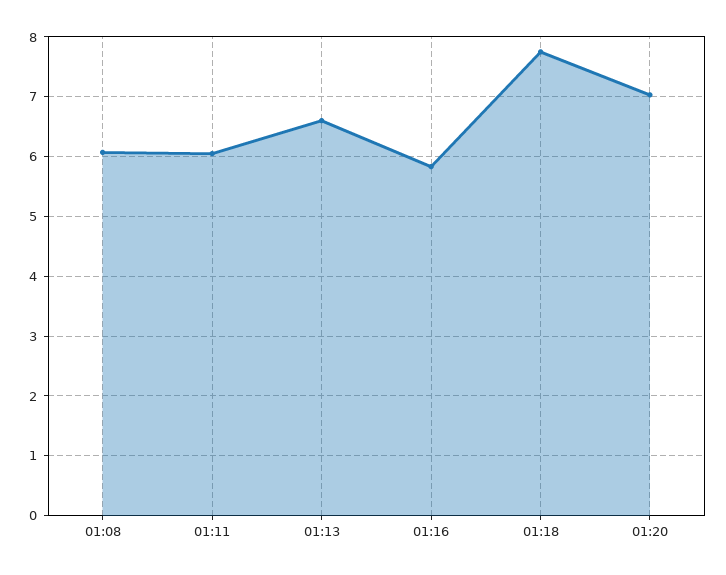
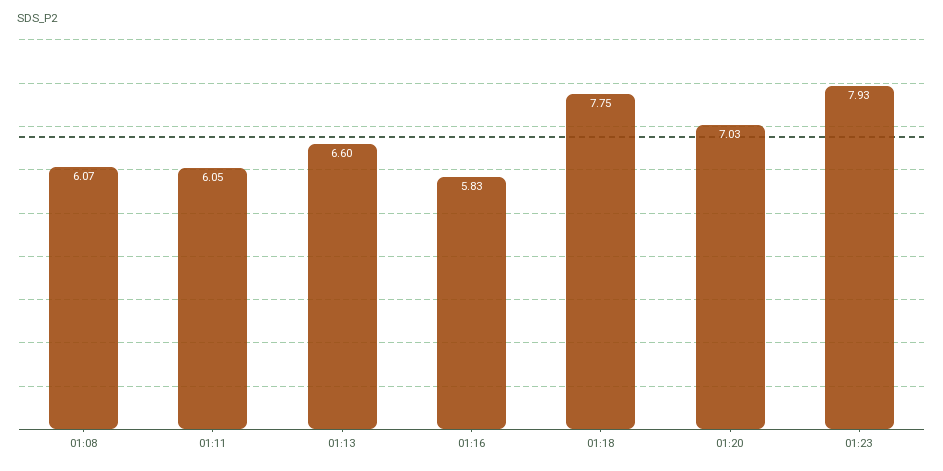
01:23: none -> 7.93

